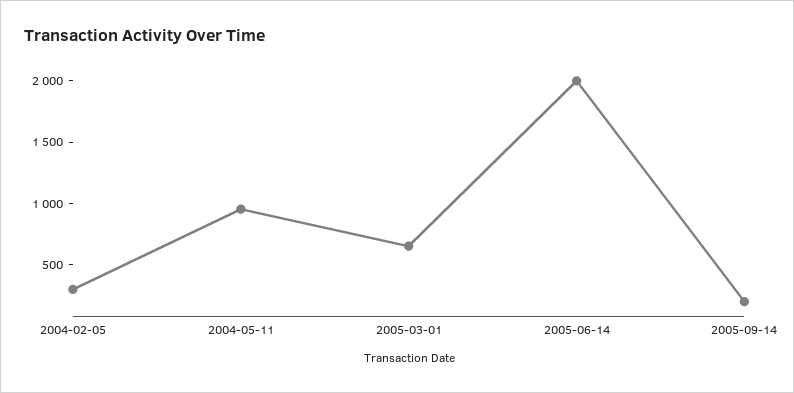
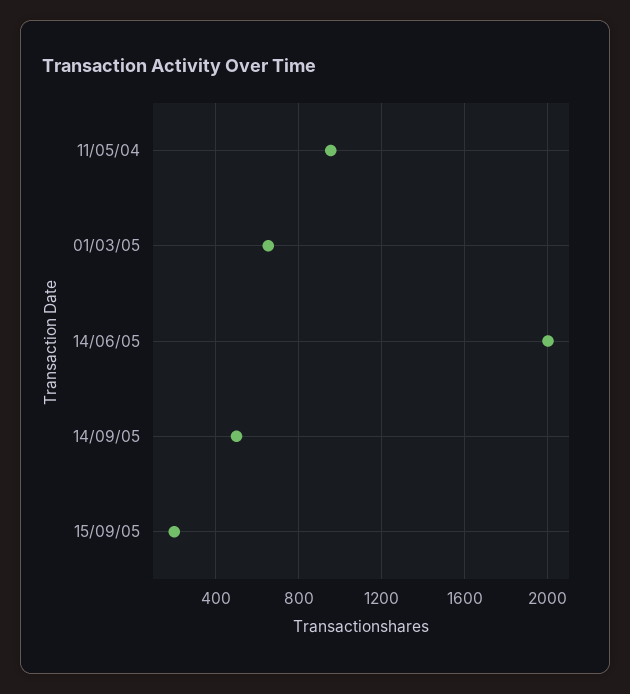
2004-02-05: 300 -> none
2005-09-14: 200 -> 500
15/09/05: none -> 200

